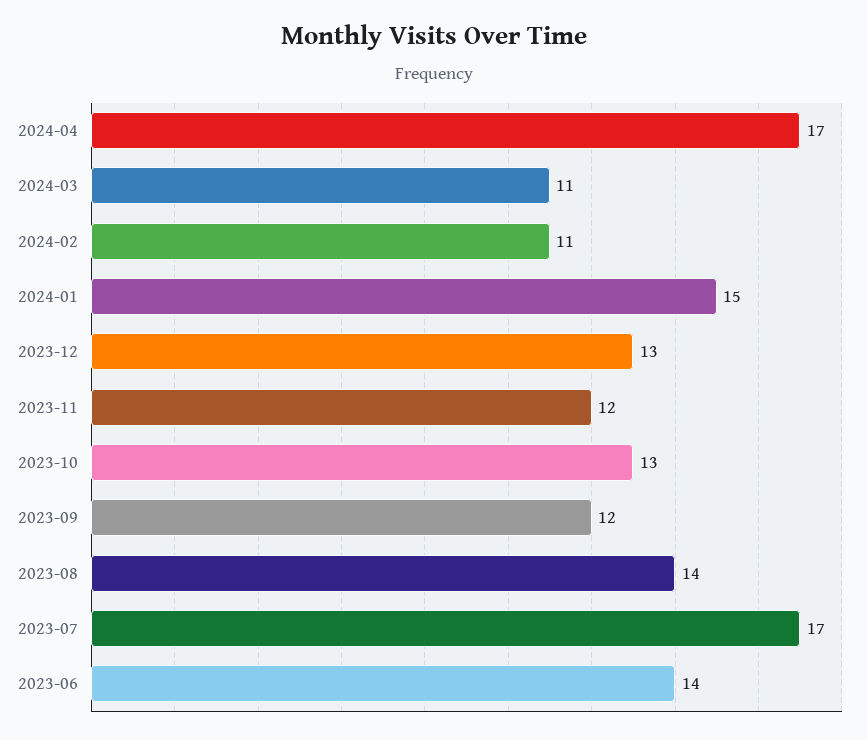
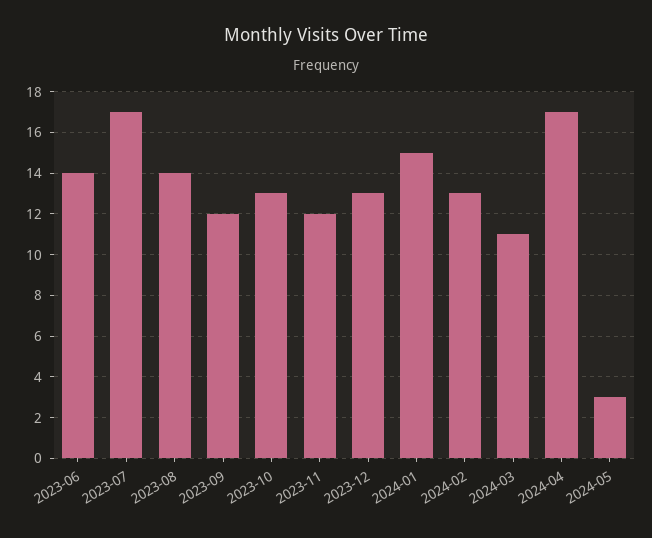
2024-02: 11 -> 13
2024-05: none -> 3

